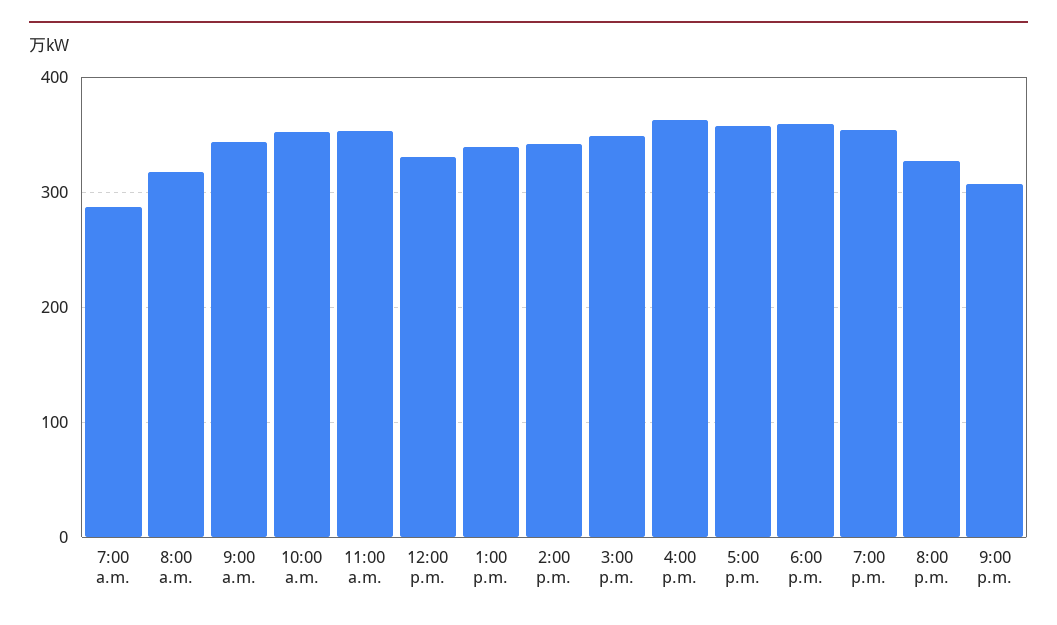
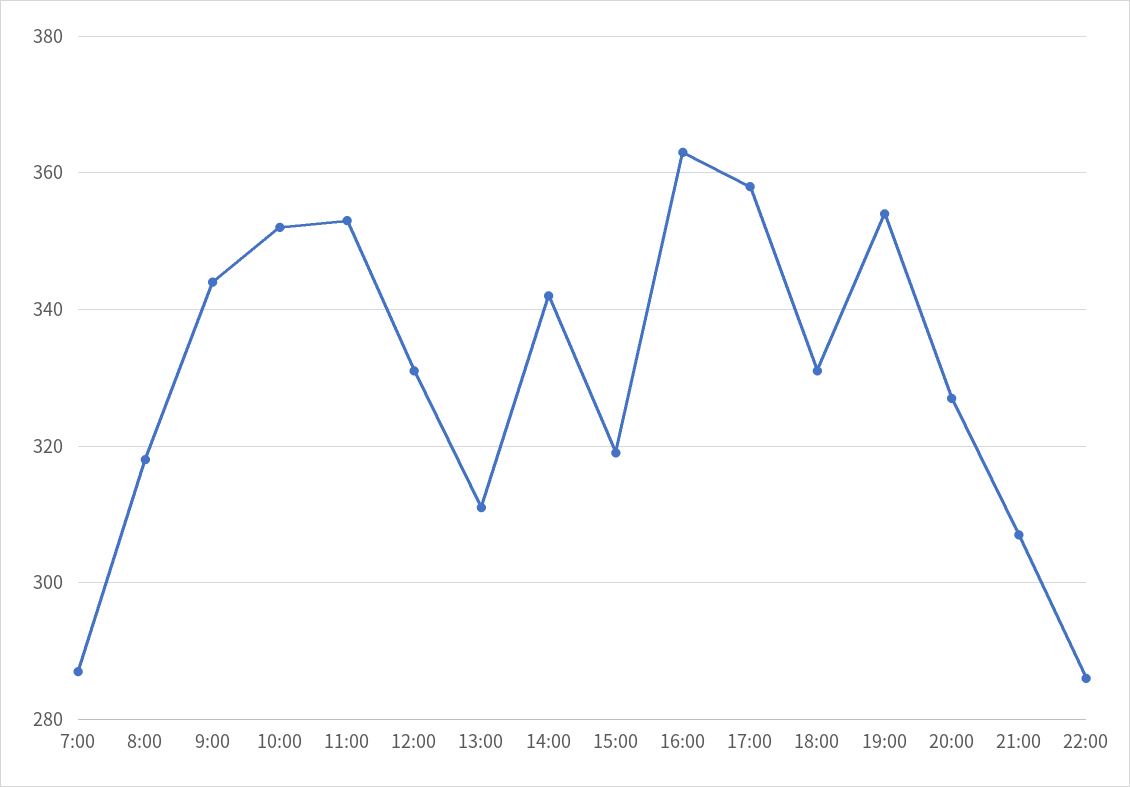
1:00 p.m.: 340 -> 310
3:00 p.m.: 350 -> 320
6:00 p.m.: 360 -> 330
22:00: none -> 285

